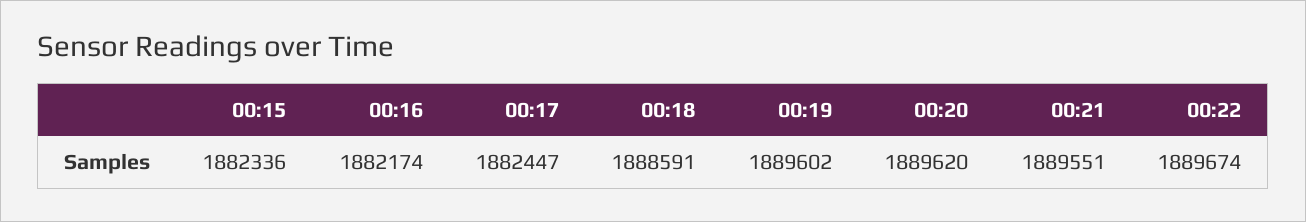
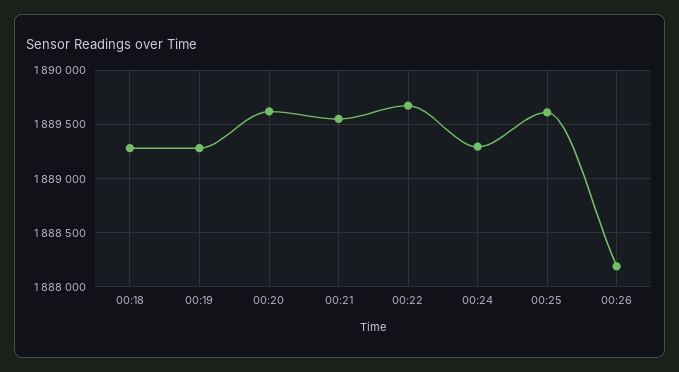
00:15: 1882336 -> none
00:16: 1882174 -> none
00:17: 1882447 -> none
00:18: 1888591 -> 1889300
00:19: 1889602 -> 1889300
00:24: none -> 1889300
00:25: none -> 1889600
00:26: none -> 1888200

